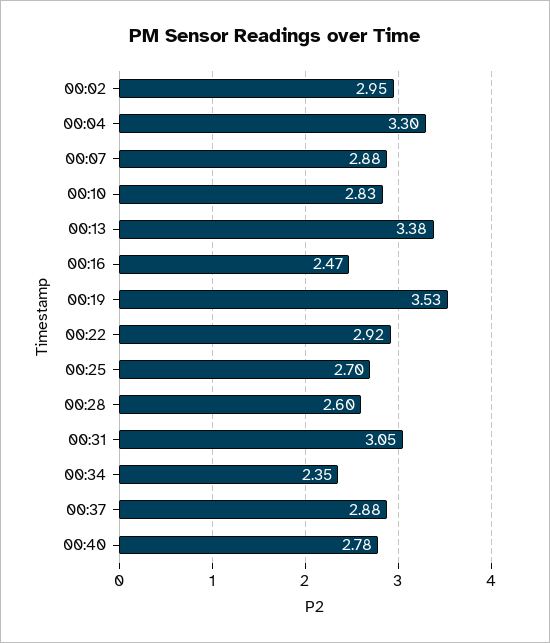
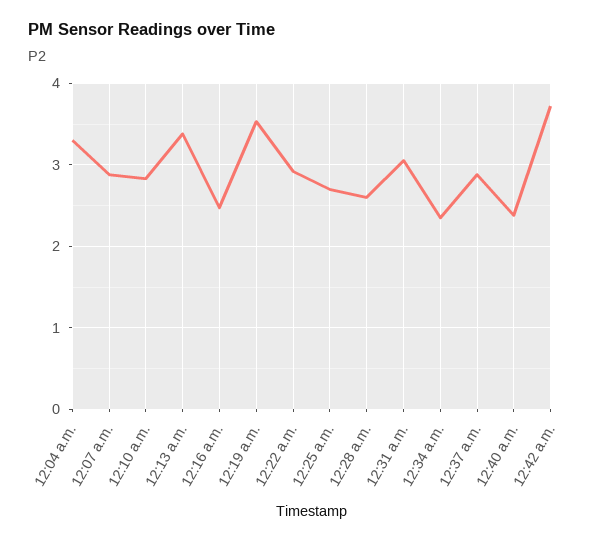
00:02: 2.95 -> none
00:40: 2.78 -> 2.4
12:42 a.m.: none -> 3.7

